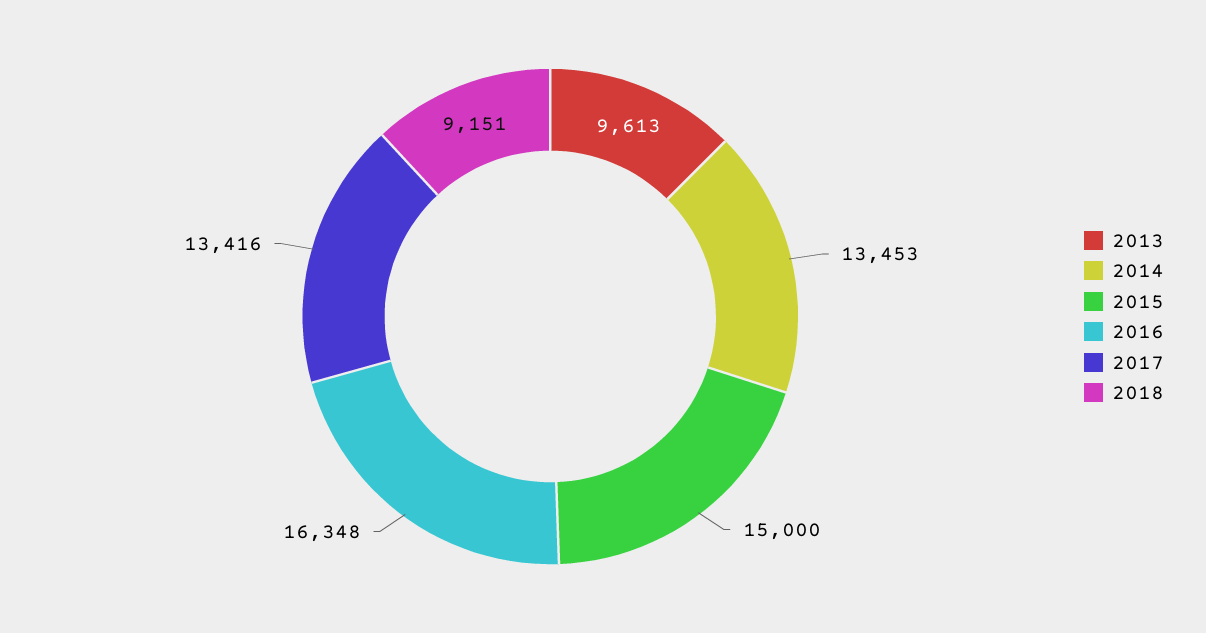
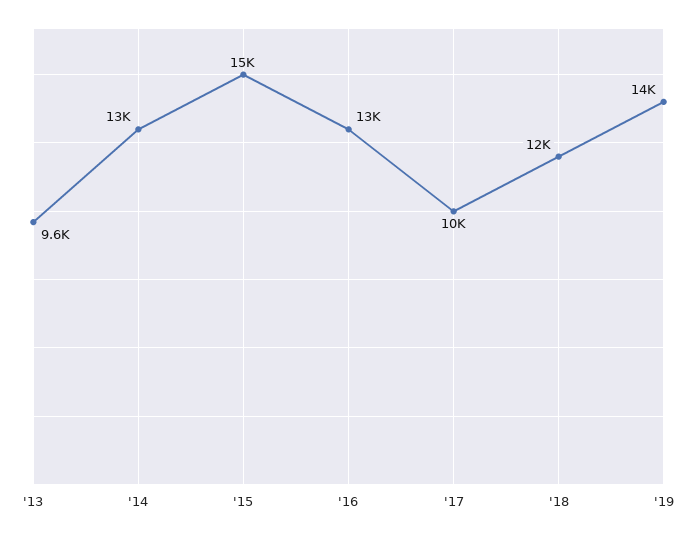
2016: 16348 -> 13000
2017: 13416 -> 10000
2018: 9151 -> 12000
'19: none -> 14000

